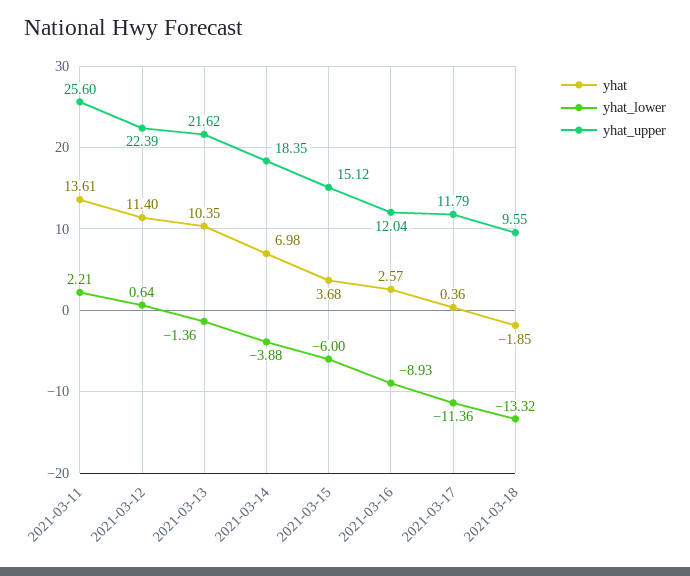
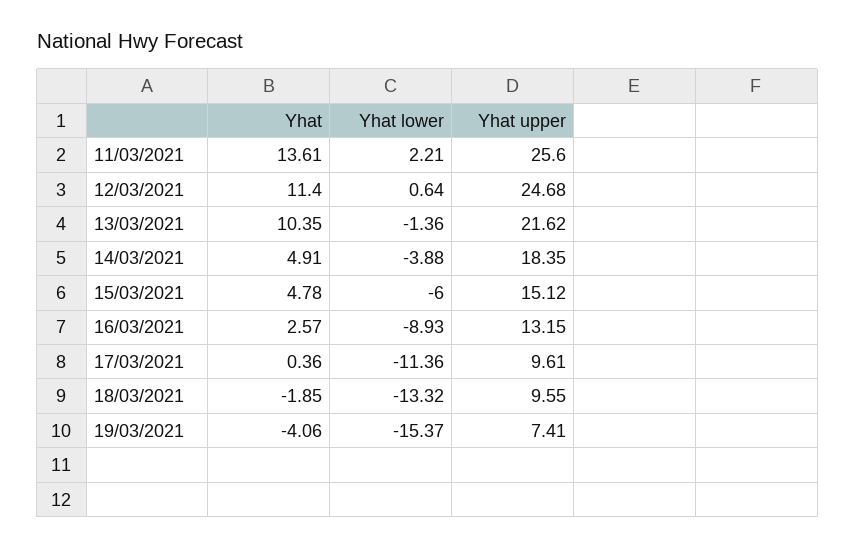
yhat_upper, 2021-03-12: 22.39 -> 24.68
yhat, 2021-03-14: 6.98 -> 4.91
yhat, 2021-03-15: 3.68 -> 4.78
yhat_upper, 2021-03-16: 12.04 -> 13.15
yhat_upper, 2021-03-17: 11.79 -> 9.61
yhat, 19/03/2021: none -> -4.06
yhat_lower, 19/03/2021: none -> -15.37
yhat_upper, 19/03/2021: none -> 7.41

